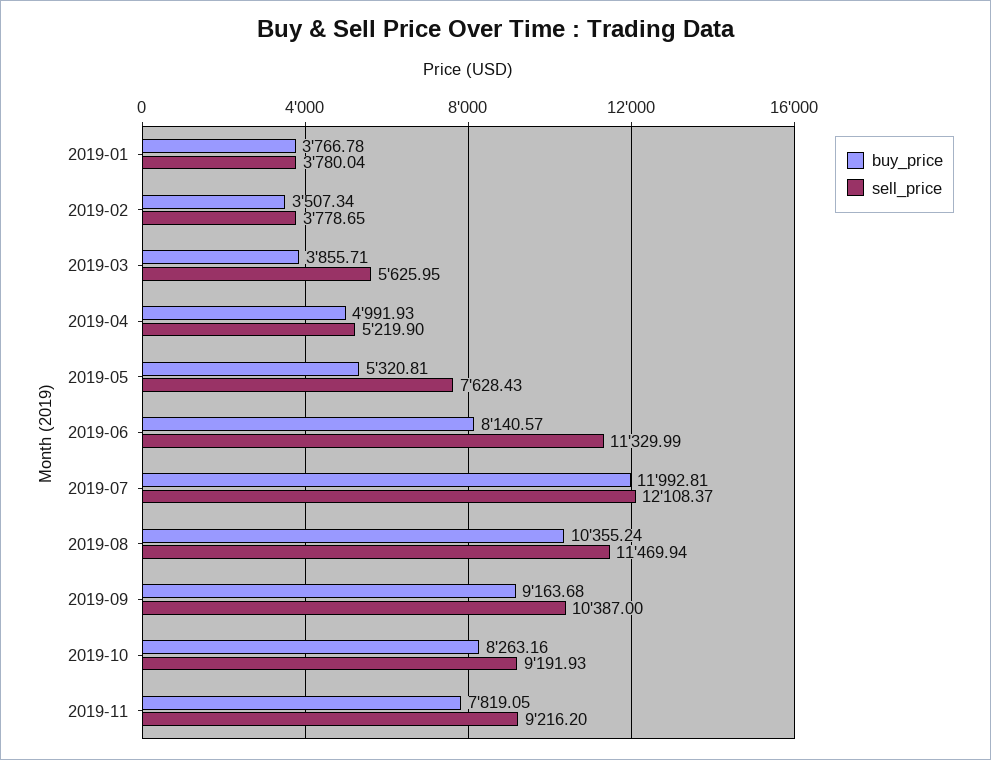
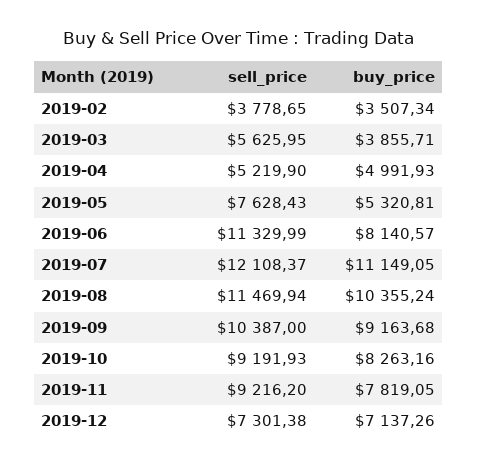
buy_price, 2019-01: 3766.78 -> none
sell_price, 2019-01: 3780.04 -> none
buy_price, 2019-07: 11992.81 -> 11149.05
sell_price, 2019-12: none -> 7301.38
buy_price, 2019-12: none -> 7137.26

